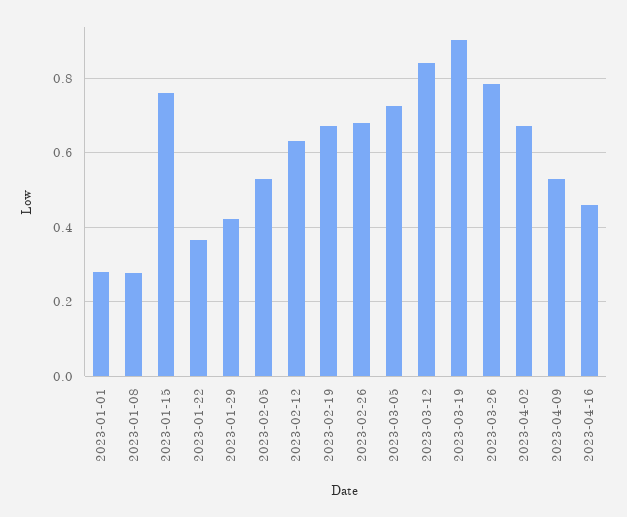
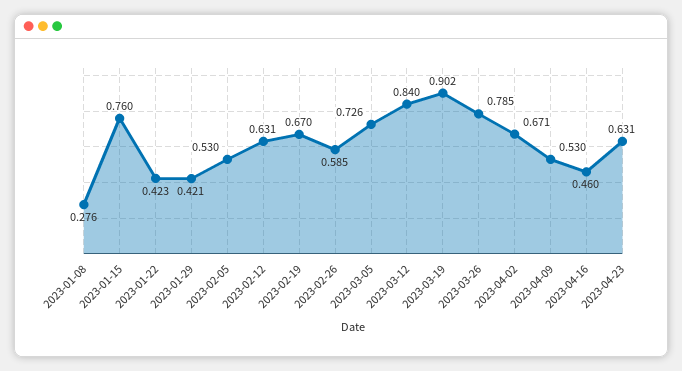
2023-01-01: 0.28 -> none
2023-01-22: 0.36 -> 0.423
2023-02-26: 0.68 -> 0.585
2023-04-23: none -> 0.631

